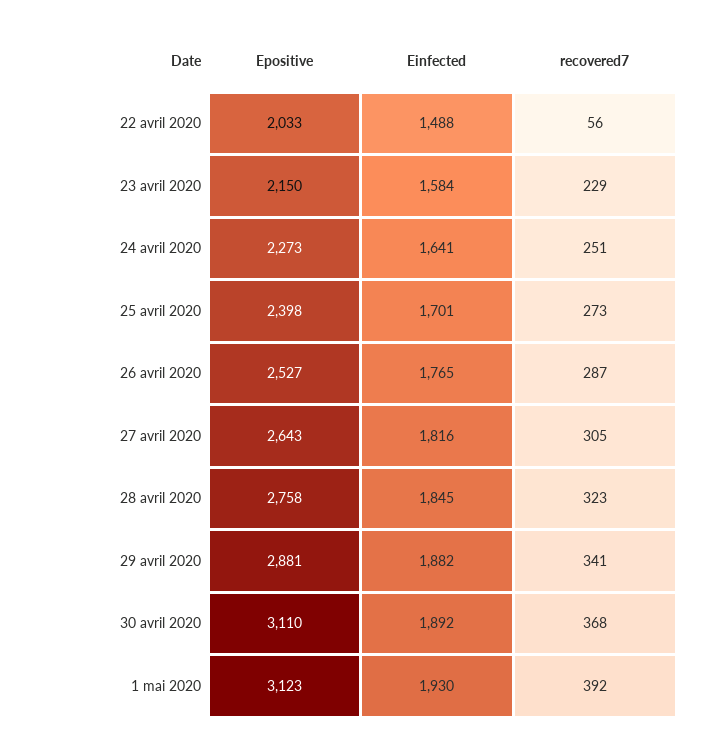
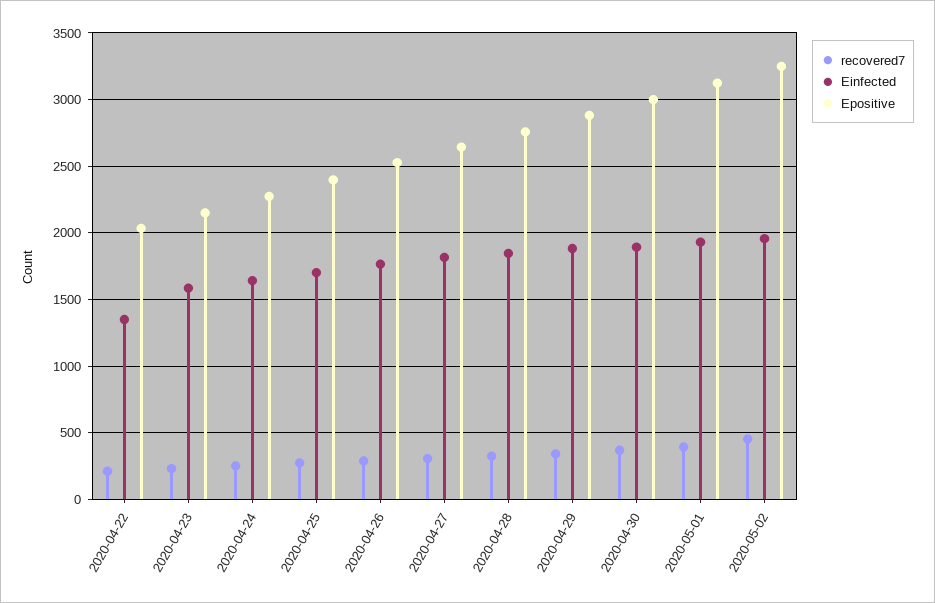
Einfected, 22 avril 2020: 1488 -> 1350
recovered7, 22 avril 2020: 56 -> 200
Epositive, 30 avril 2020: 3110 -> 3000
recovered7, 2020-05-02: none -> 450
Einfected, 2020-05-02: none -> 1950
Epositive, 2020-05-02: none -> 3250

